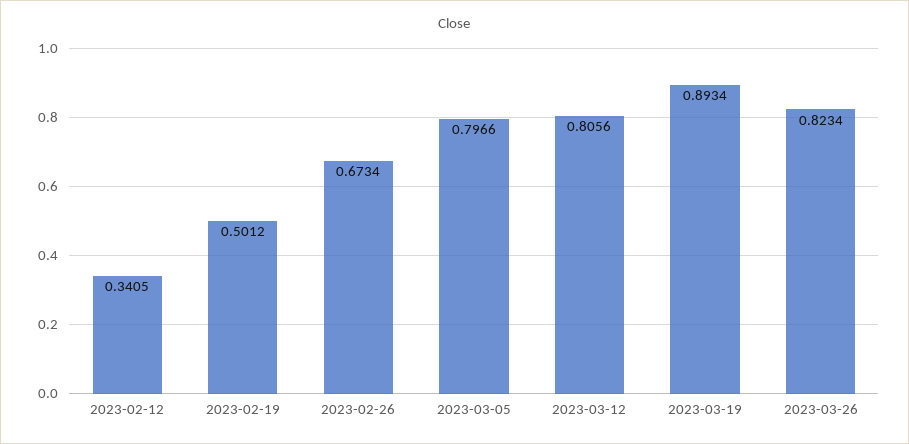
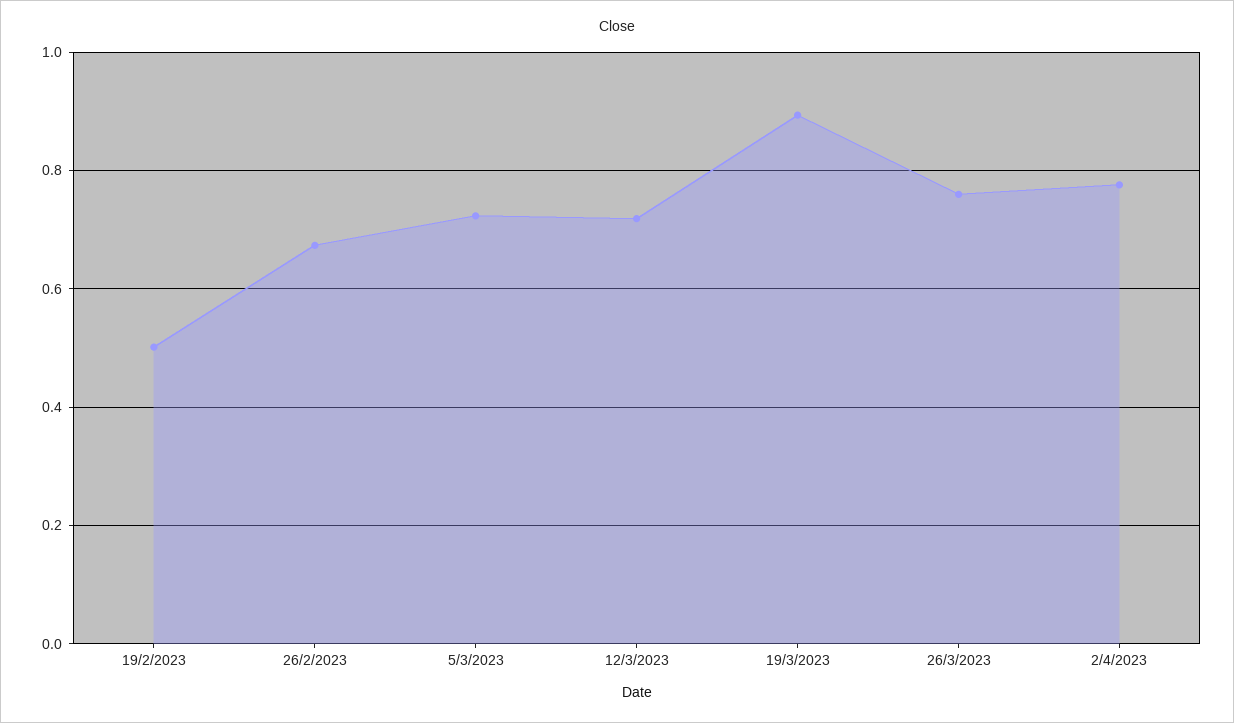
2023-02-12: 0.3405 -> none
2023-03-05: 0.7966 -> 0.72
2023-03-12: 0.8056 -> 0.72
2023-03-26: 0.8234 -> 0.76
2/4/2023: none -> 0.78

